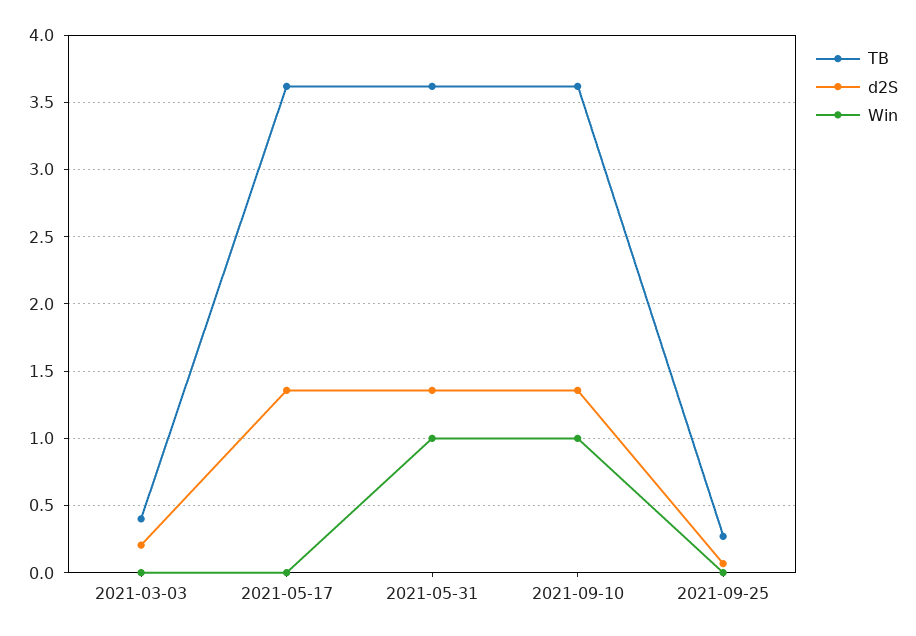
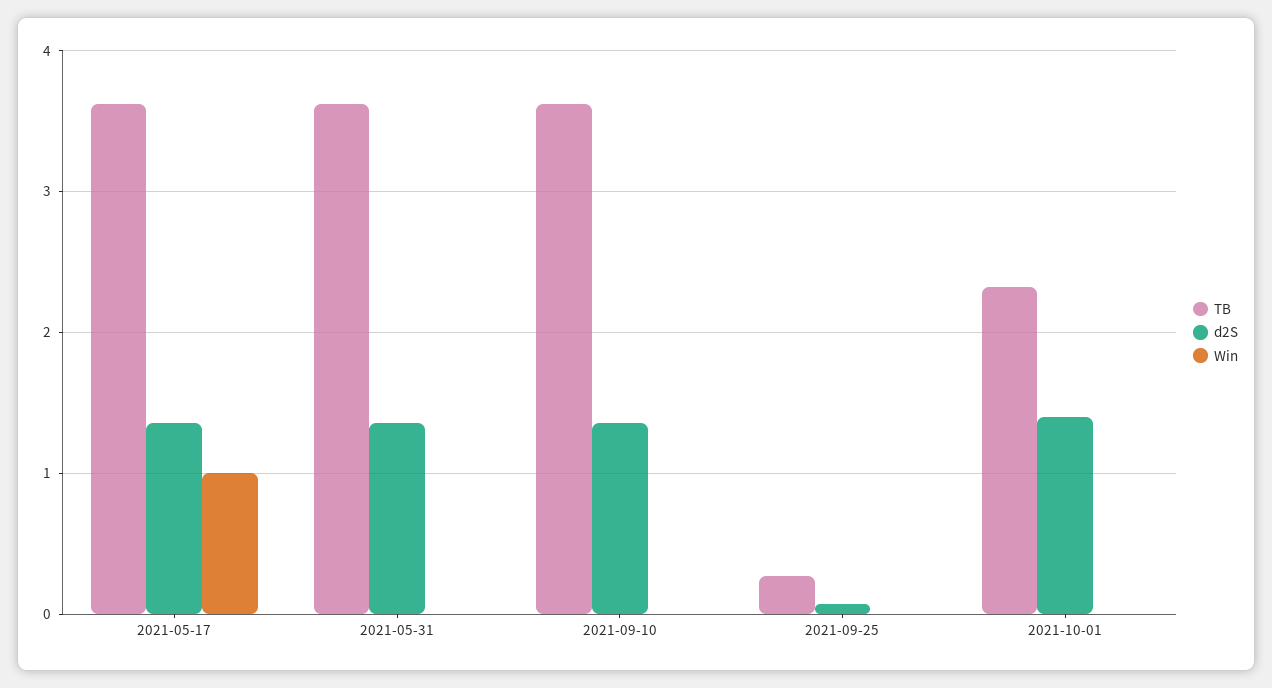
TB, 2021-03-03: 0.4 -> none
d2S, 2021-03-03: 0.2 -> none
Win, 2021-03-03: 0 -> none
Win, 2021-05-17: 0 -> 1
Win, 2021-05-31: 1 -> 0
Win, 2021-09-10: 1 -> 0
TB, 2021-10-01: none -> 2.3
d2S, 2021-10-01: none -> 1.4
Win, 2021-10-01: none -> 0

